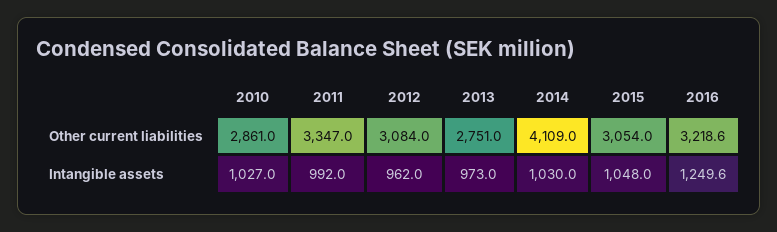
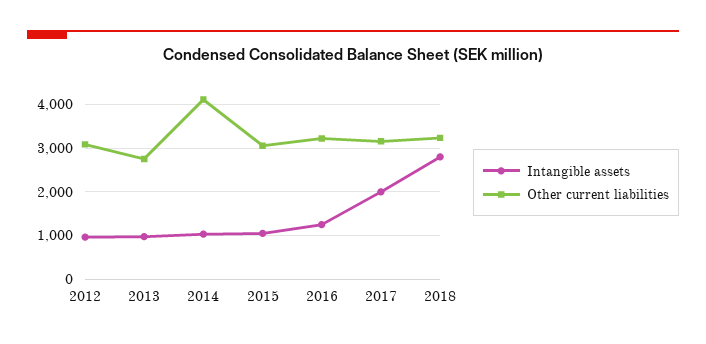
Other current liabilities, 2010: 2861 -> none
Other current liabilities, 2011: 3347 -> none
Intangible assets, 2010: 1027 -> none
Intangible assets, 2011: 992 -> none
Intangible assets, 2017: none -> 2000
Other current liabilities, 2017: none -> 3200
Intangible assets, 2018: none -> 2800
Other current liabilities, 2018: none -> 3200

